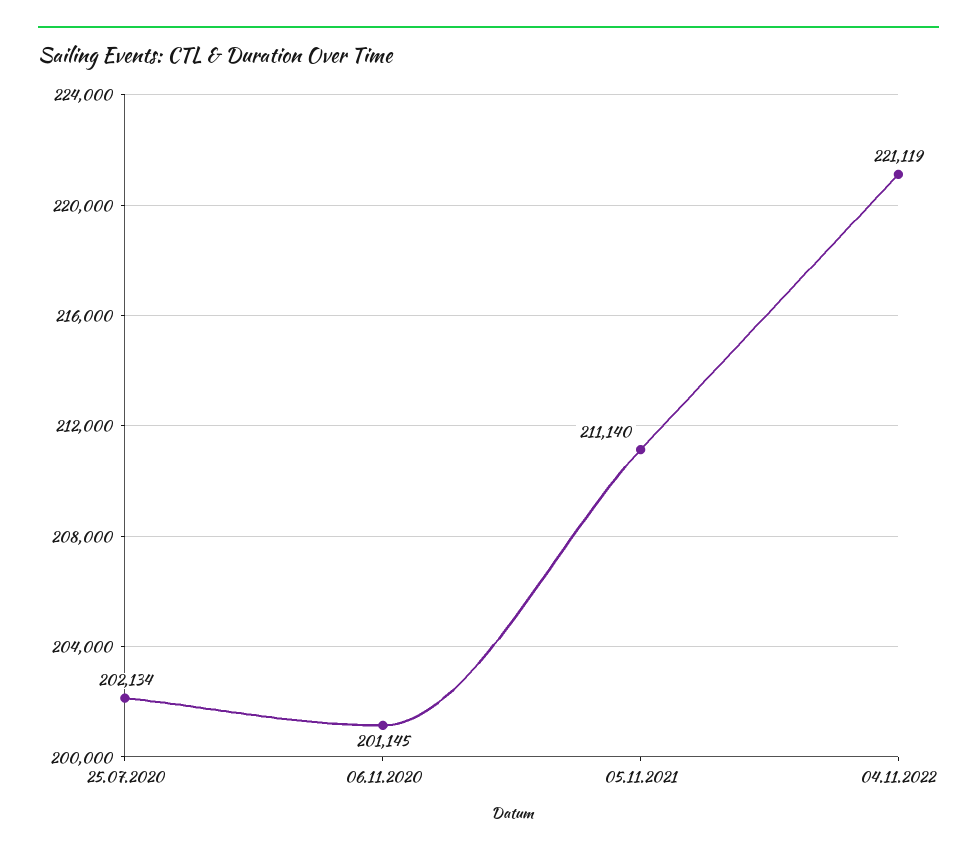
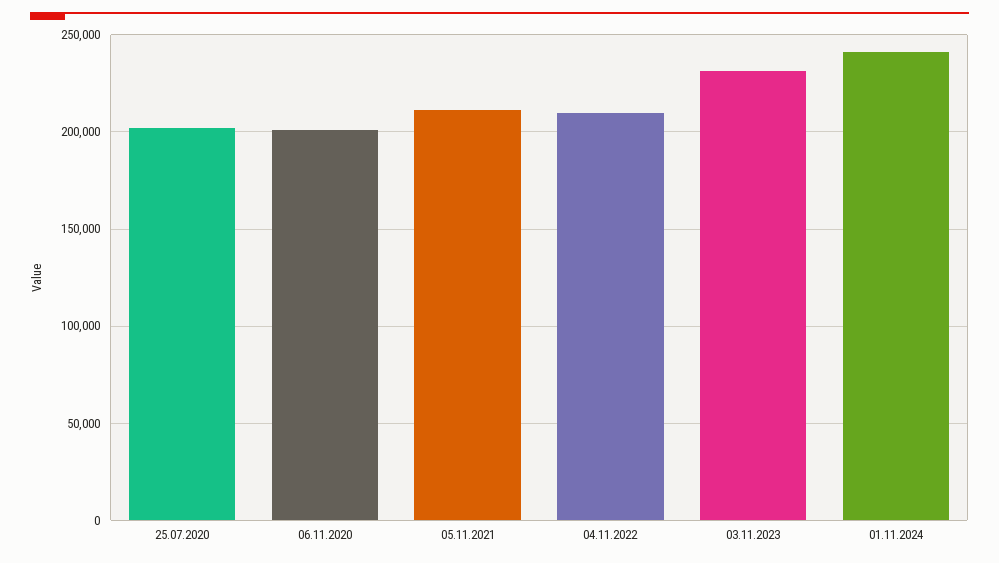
04.11.2022: 221119 -> 210000
03.11.2023: none -> 230000
01.11.2024: none -> 240000

